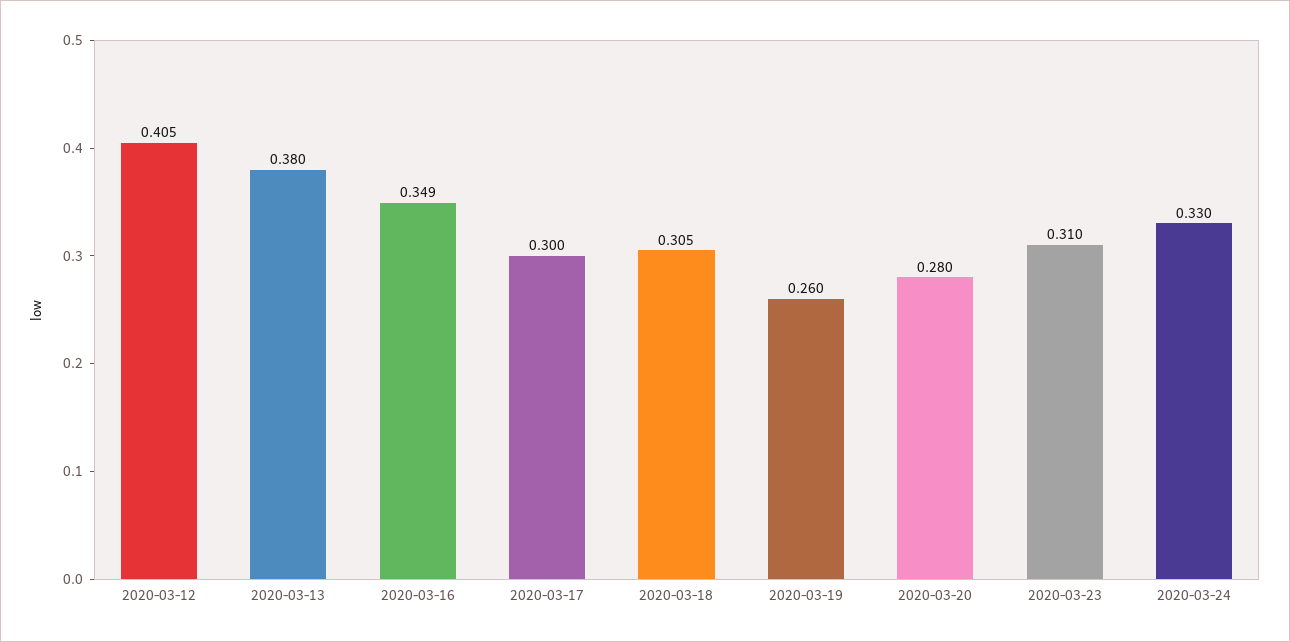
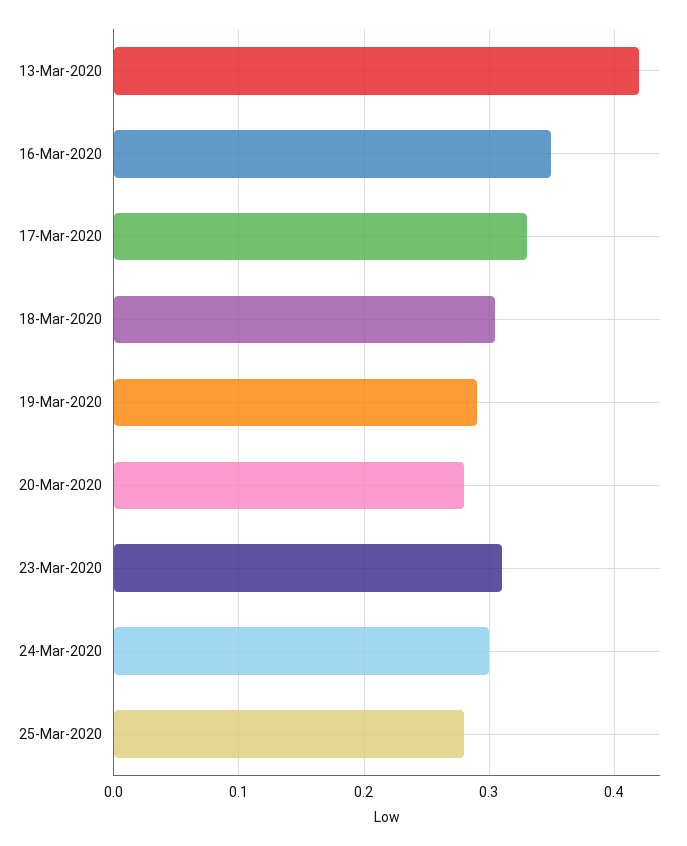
2020-03-12: 0.405 -> none
2020-03-13: 0.38 -> 0.42
2020-03-17: 0.3 -> 0.33
2020-03-19: 0.26 -> 0.29
2020-03-24: 0.33 -> 0.3
25-Mar-2020: none -> 0.28

